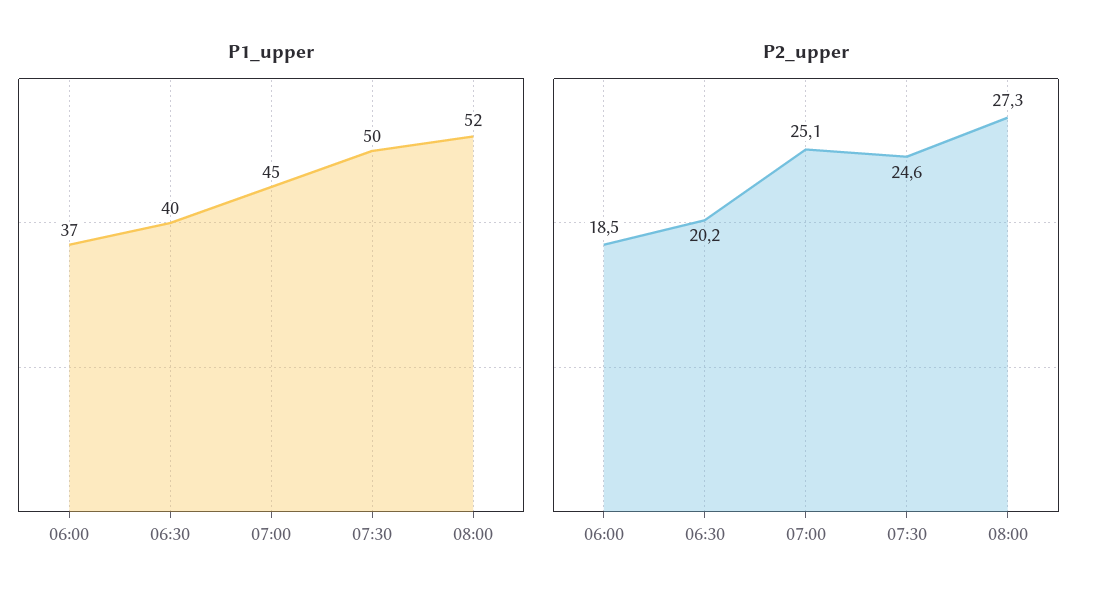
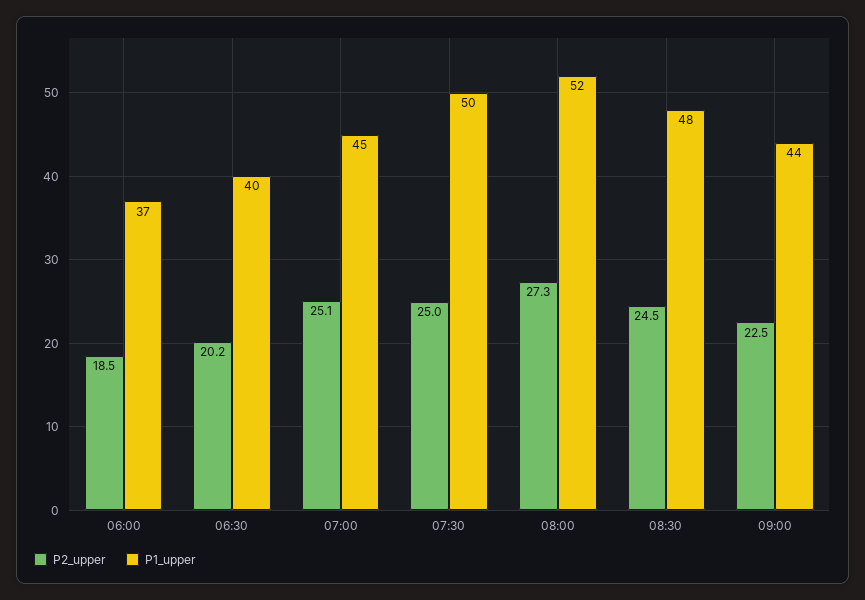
P2_upper, 07:30: 24.6 -> 25
P2_upper, 08:30: none -> 24.5
P1_upper, 08:30: none -> 48
P2_upper, 09:00: none -> 22.5
P1_upper, 09:00: none -> 44

